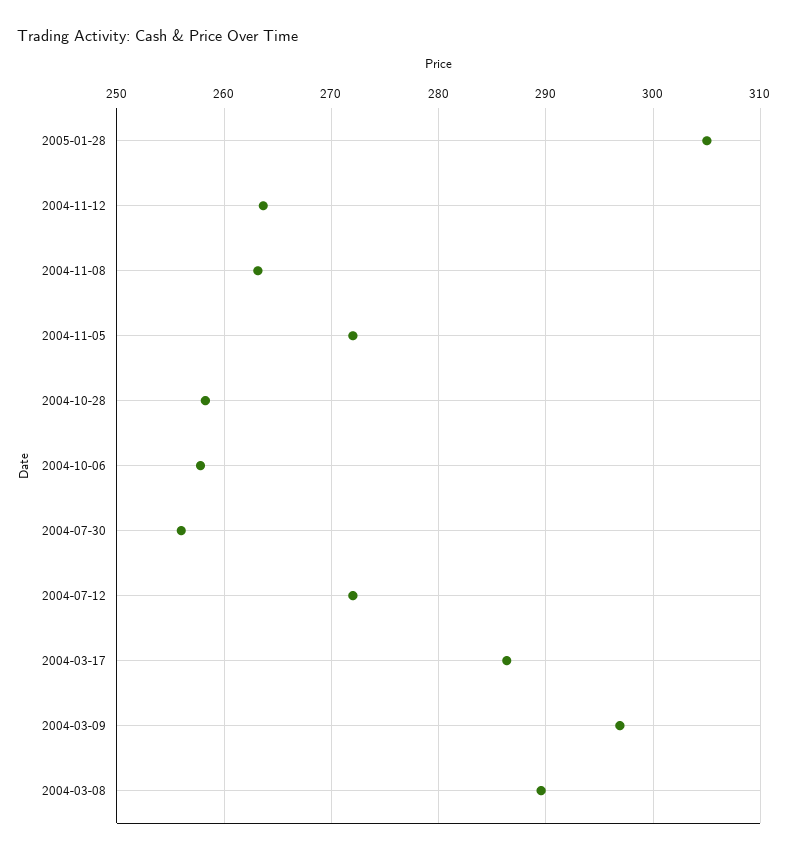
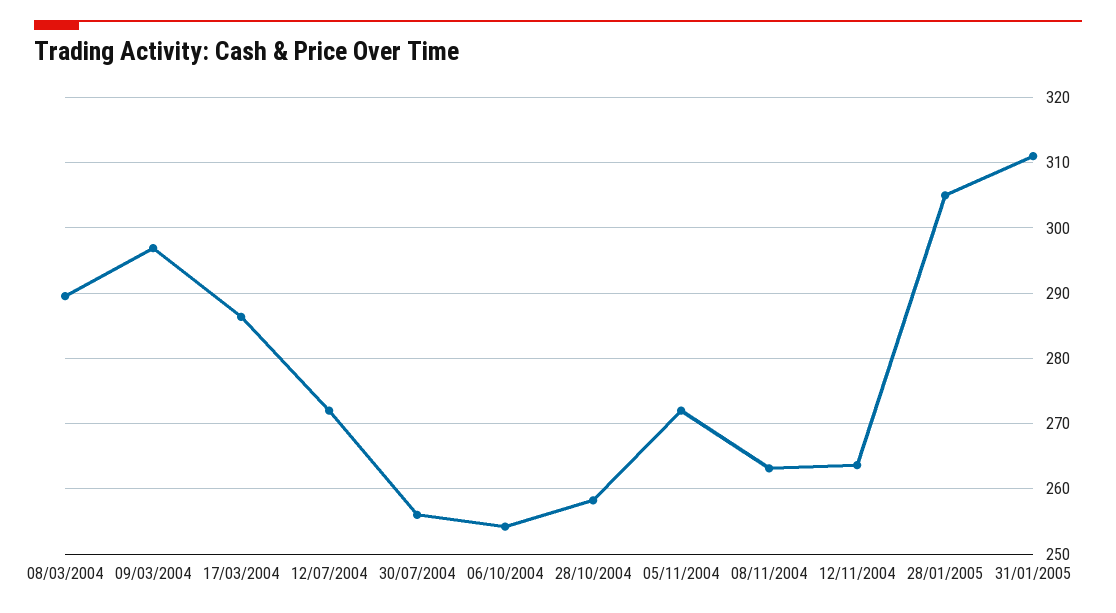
2004-10-06: 258 -> 254
31/01/2005: none -> 311

